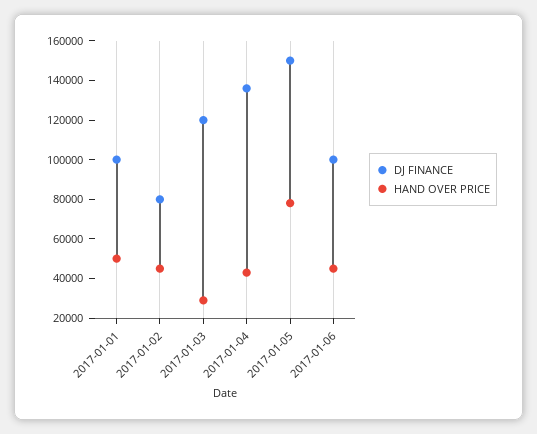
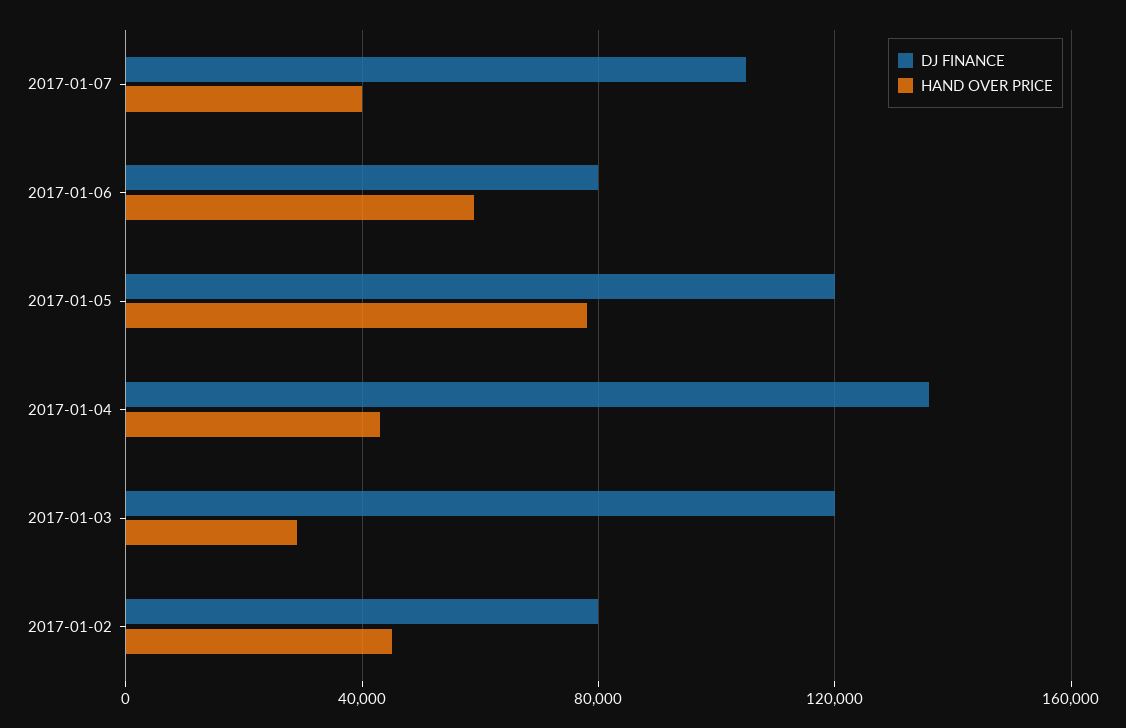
DJ FINANCE, 2017-01-01: 100000 -> none
HAND OVER PRICE, 2017-01-01: 50000 -> none
DJ FINANCE, 2017-01-05: 150000 -> 120000
DJ FINANCE, 2017-01-06: 100000 -> 80000
HAND OVER PRICE, 2017-01-06: 45000 -> 60000
DJ FINANCE, 2017-01-07: none -> 105000
HAND OVER PRICE, 2017-01-07: none -> 40000

